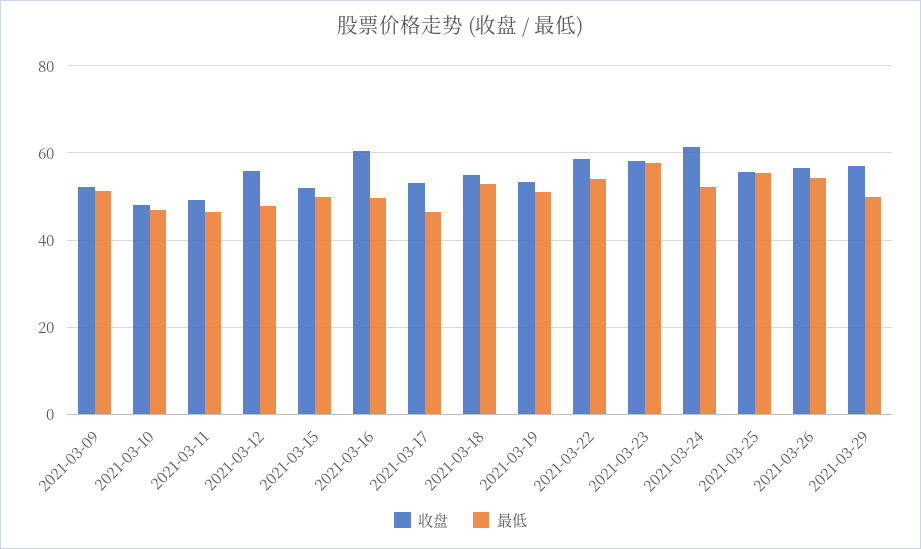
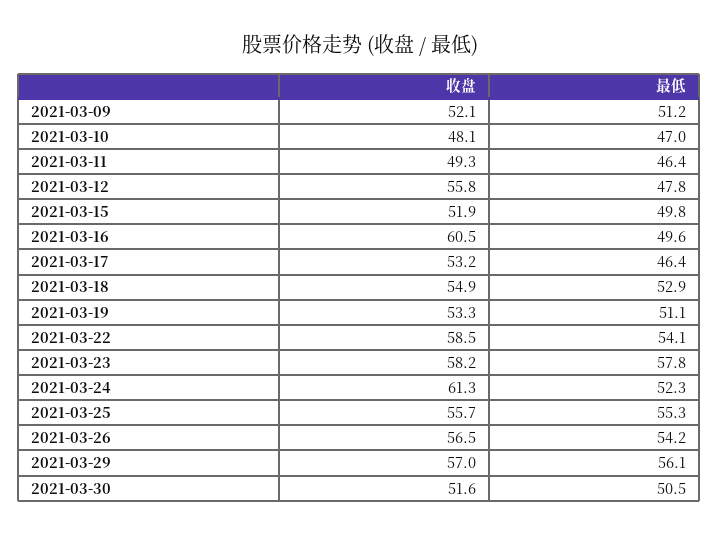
最低, 2021-03-29: 50 -> 56.1
收盘, 2021-03-30: none -> 51.6
最低, 2021-03-30: none -> 50.5

